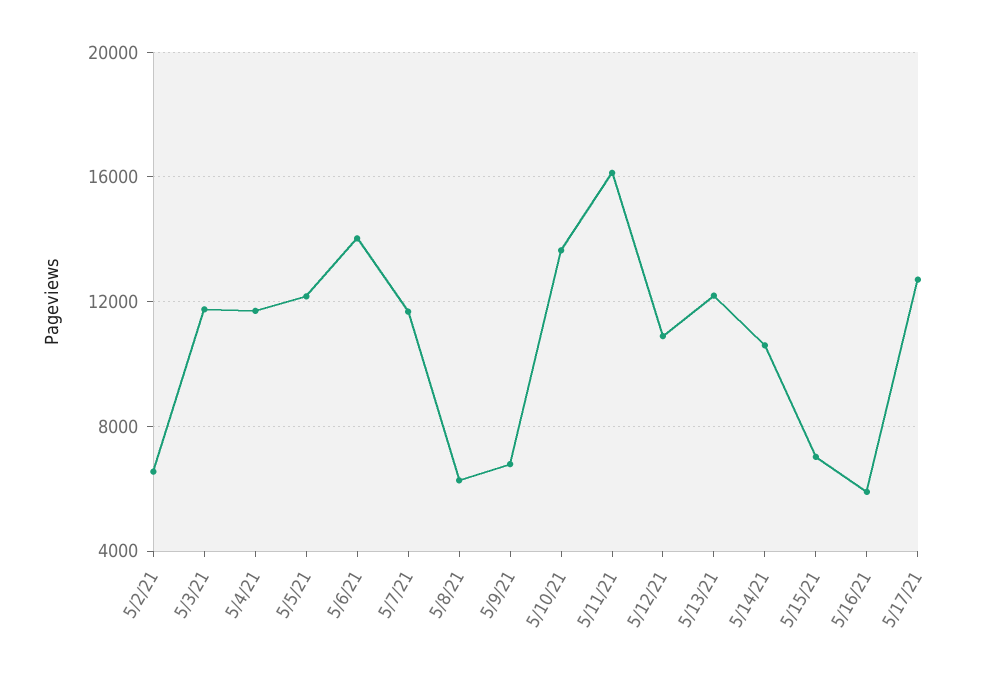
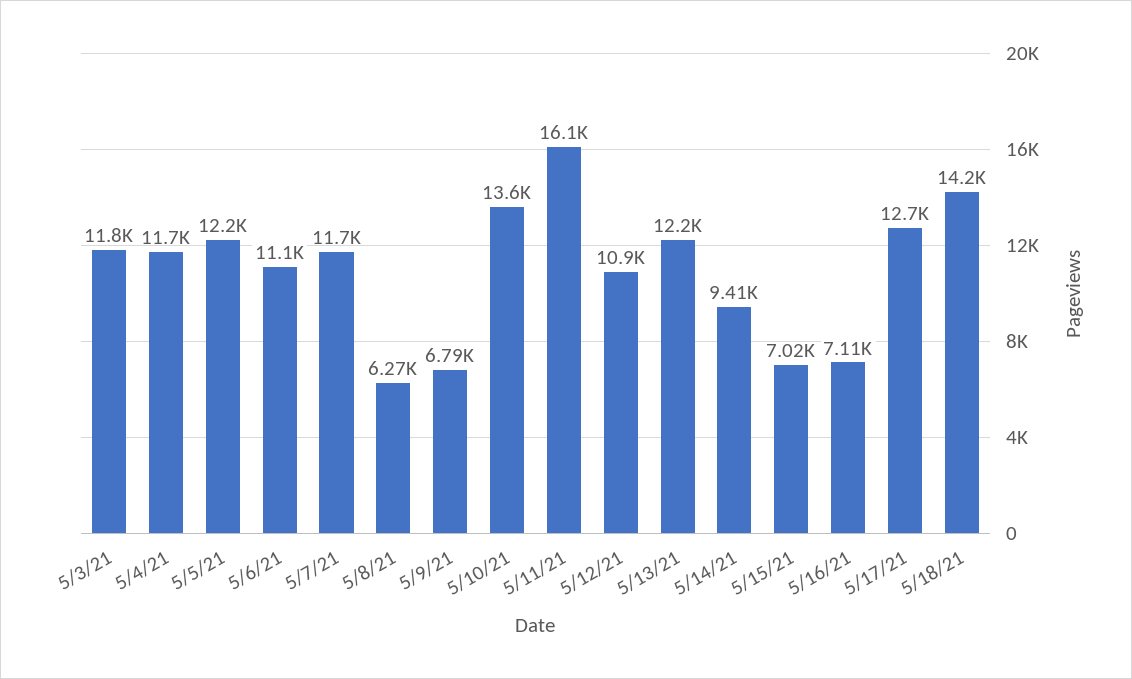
5/2/21: 6500 -> none
5/6/21: 14000 -> 11100
5/14/21: 10500 -> 9410
5/16/21: 6000 -> 7110
5/18/21: none -> 14200

